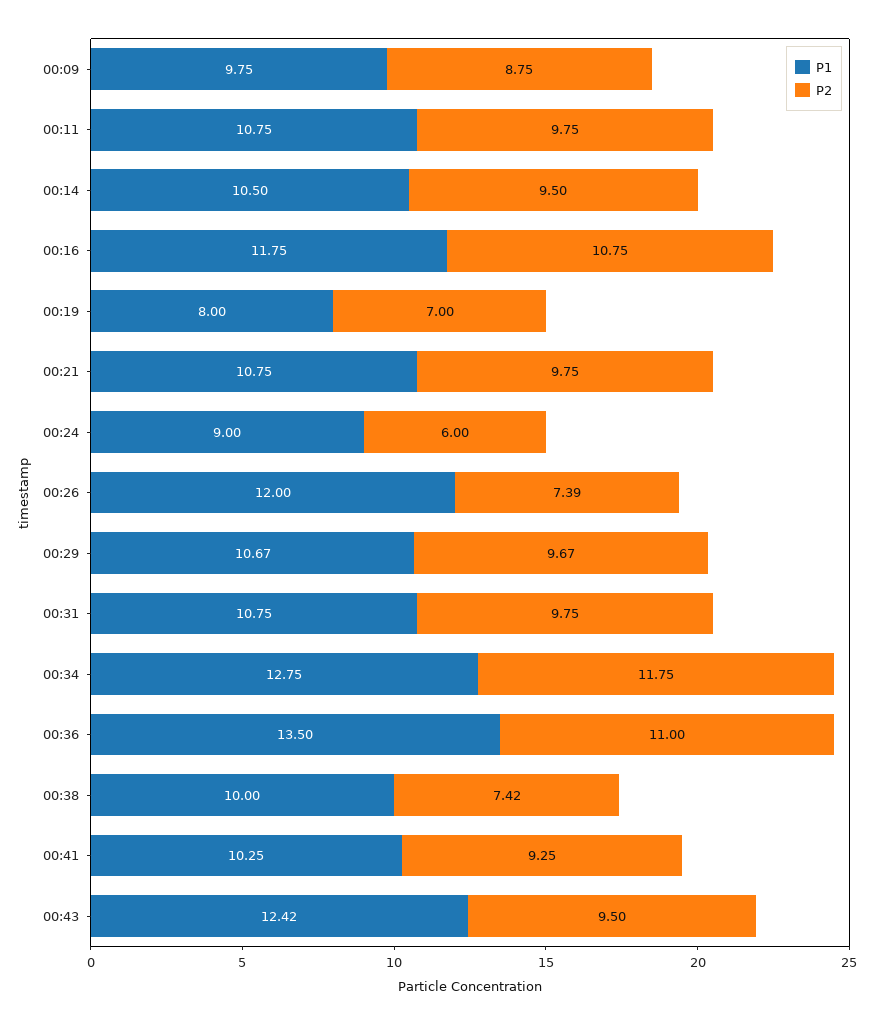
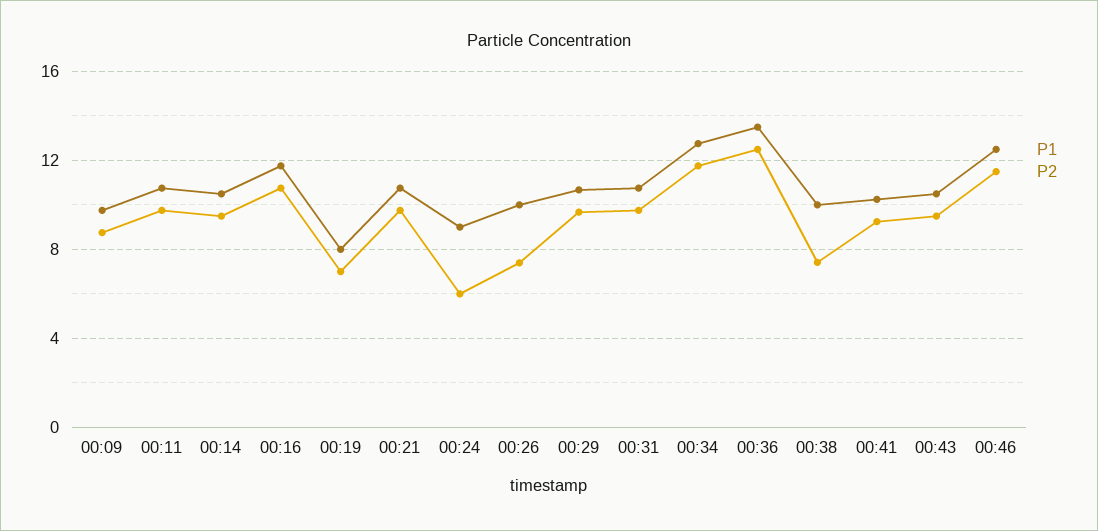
P1, 00:26: 12 -> 10
P2, 00:36: 11 -> 12.5
P1, 00:43: 12.42 -> 10.5
P1, 00:46: none -> 12.5
P2, 00:46: none -> 11.5

